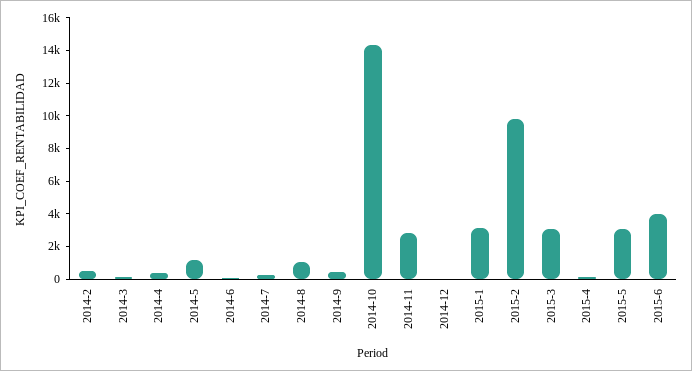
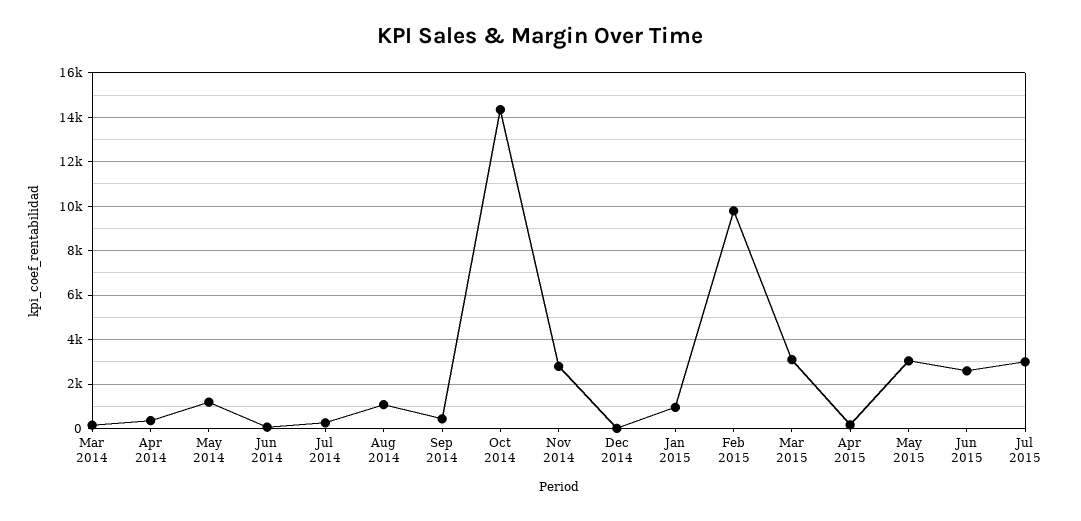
2014-2: 500 -> none
2015-1: 3000 -> 1000
2015-6: 4000 -> 2500
Jul 2015: none -> 3000

